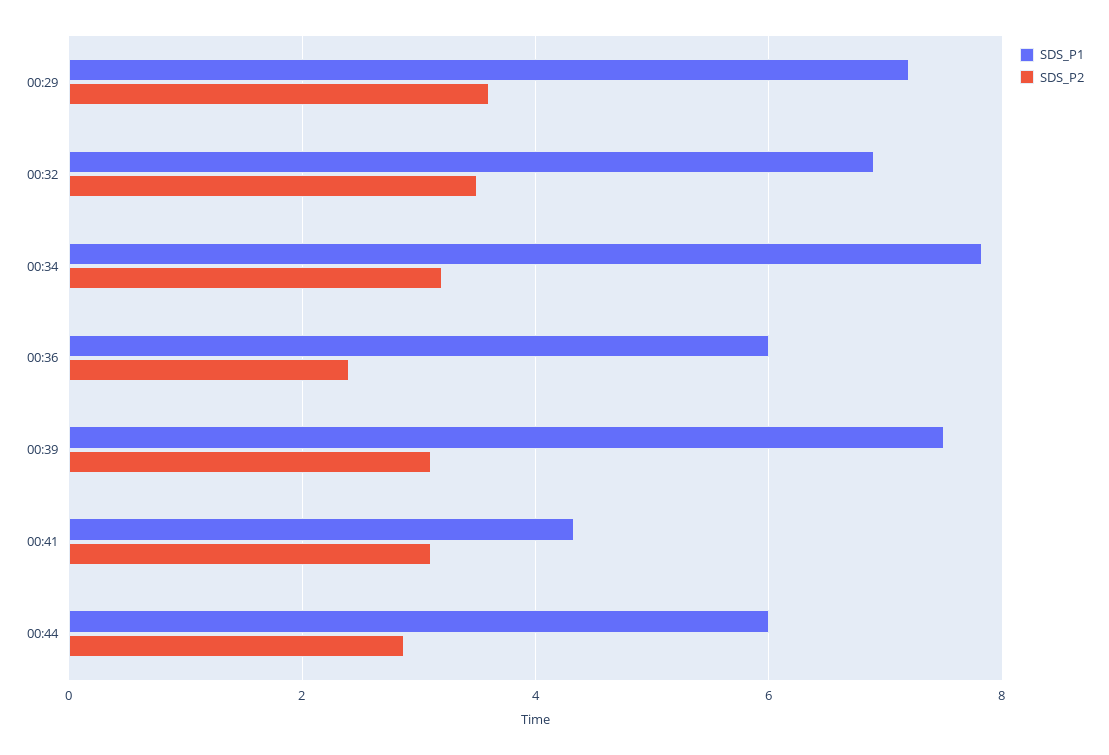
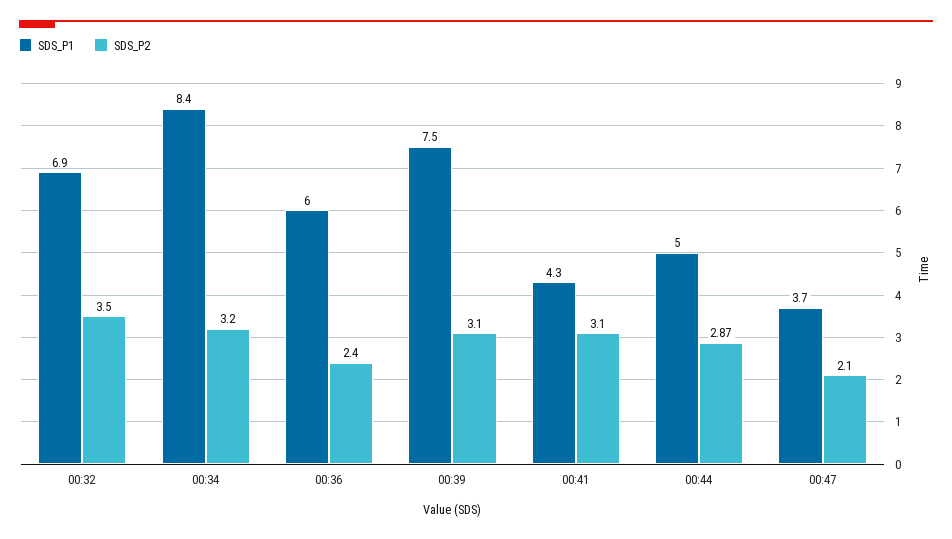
SDS_P1, 00:29: 7.2 -> none
SDS_P2, 00:29: 3.6 -> none
SDS_P1, 00:34: 7.8 -> 8.4
SDS_P1, 00:44: 6 -> 5
SDS_P1, 00:47: none -> 3.7
SDS_P2, 00:47: none -> 2.1

